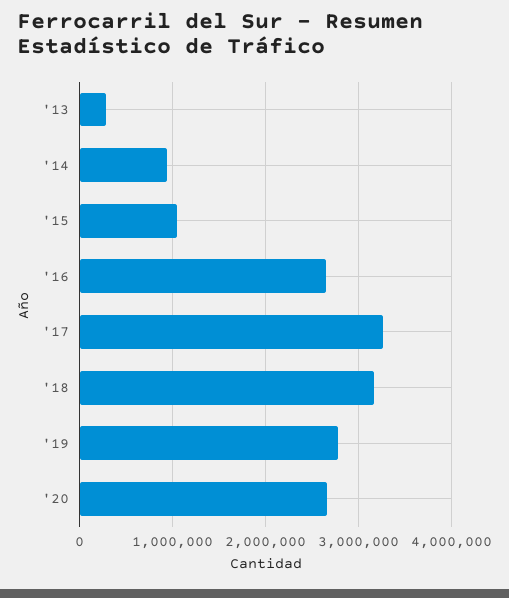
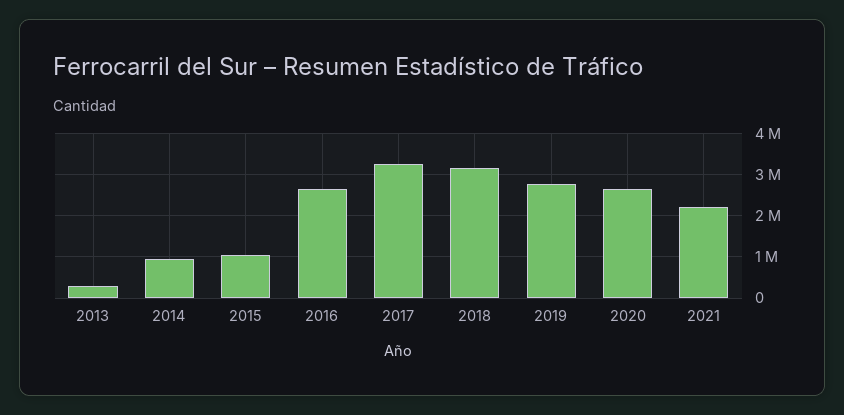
2021: none -> 2200000

